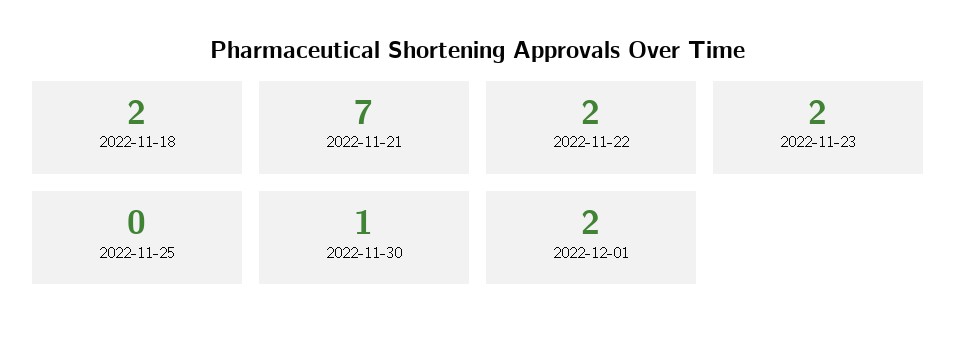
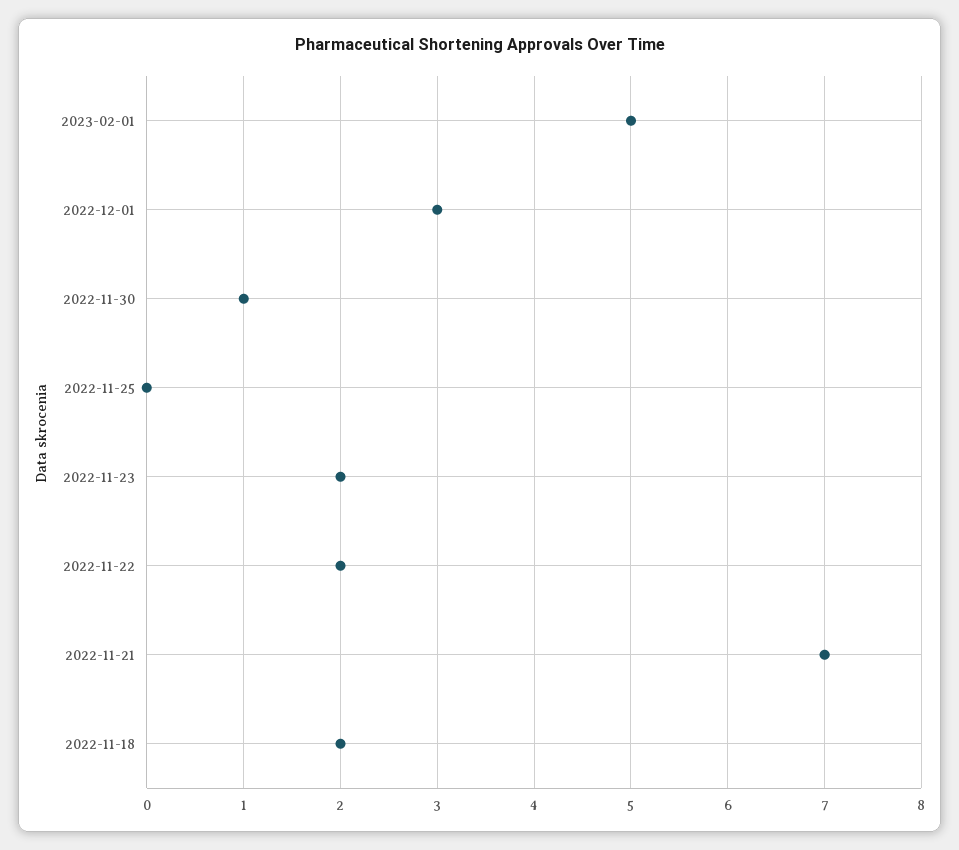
2022-12-01: 2 -> 3
2023-02-01: none -> 5

